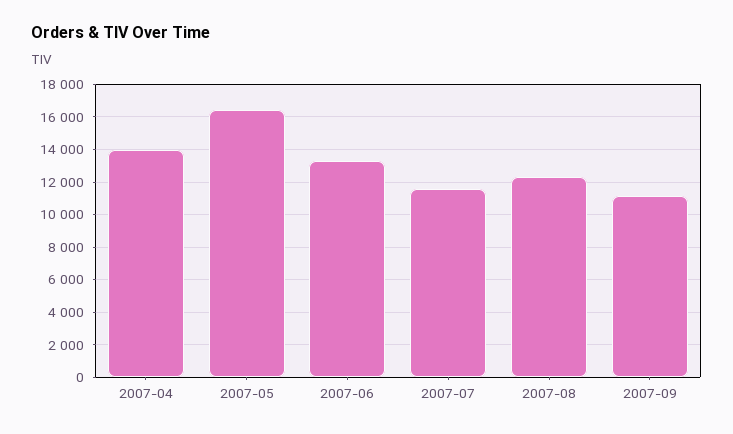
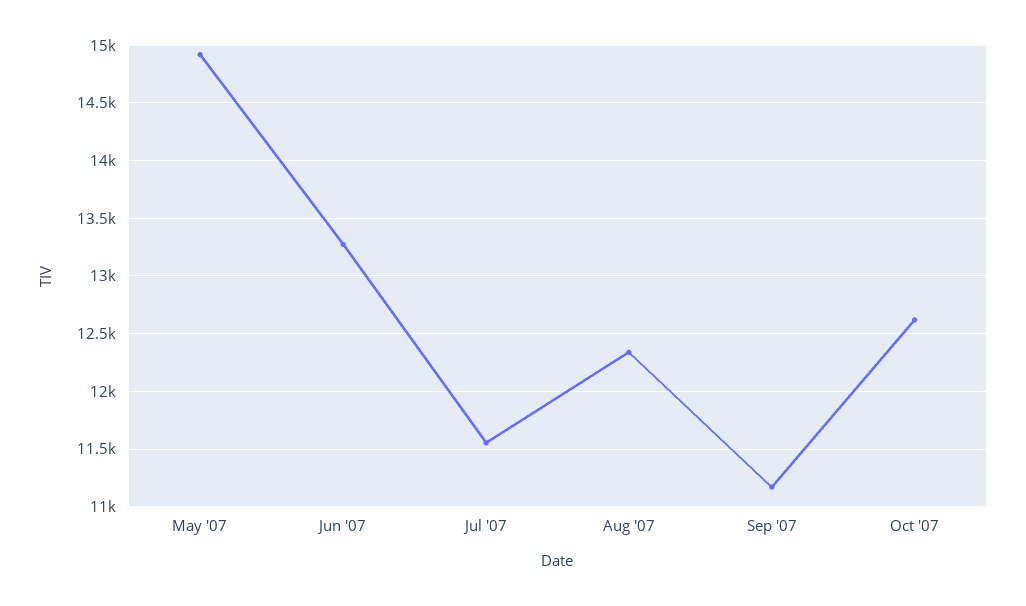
2007-04: 14000 -> none
2007-05: 16500 -> 14900
Oct '07: none -> 12600

